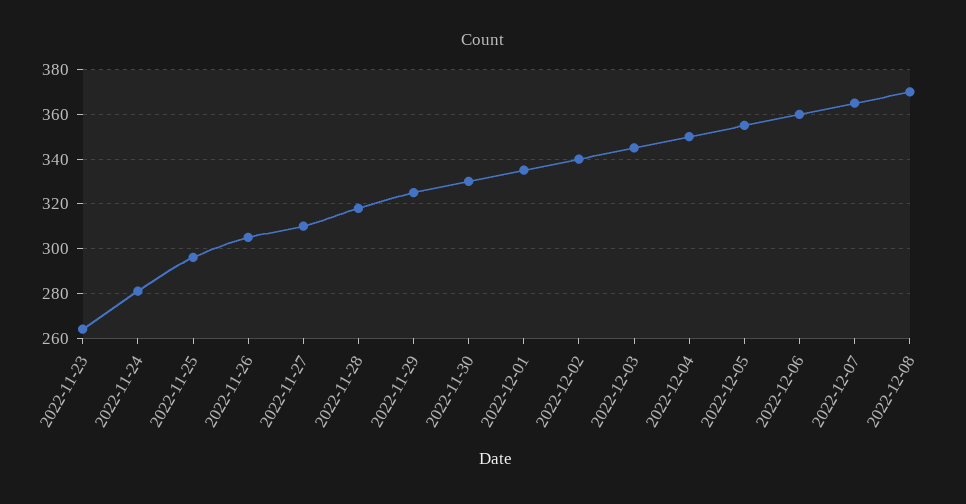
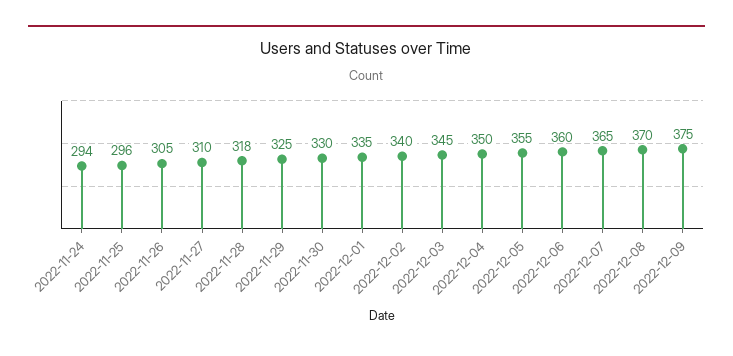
2022-11-23: 265 -> none
2022-11-24: 280 -> 294
2022-12-09: none -> 375

